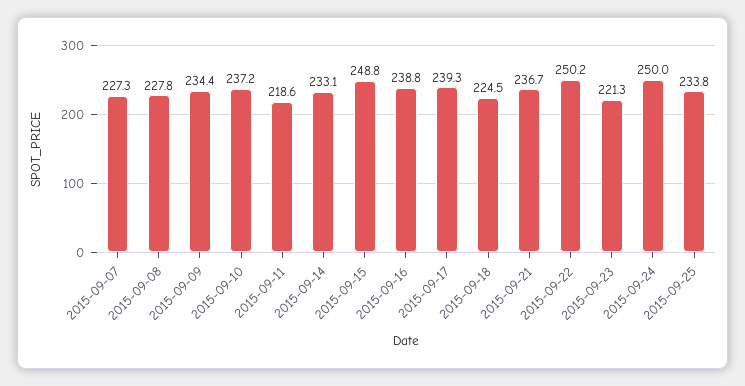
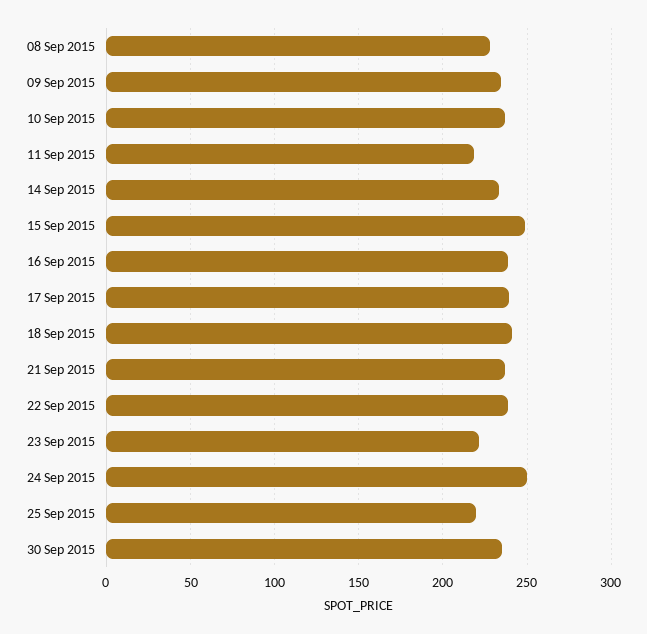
2015-09-07: 227.3 -> none
2015-09-18: 224.5 -> 240
2015-09-22: 250.2 -> 240
2015-09-25: 233.8 -> 220
30 Sep 2015: none -> 235

